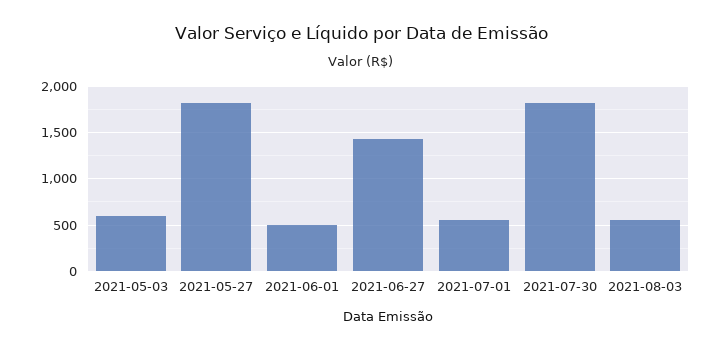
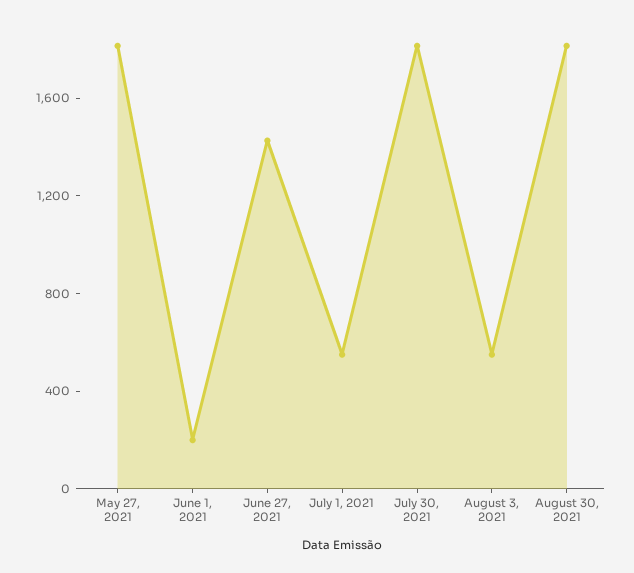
2021-05-03: 600 -> none
2021-06-01: 500 -> 200
August 30, 2021: none -> 1800

